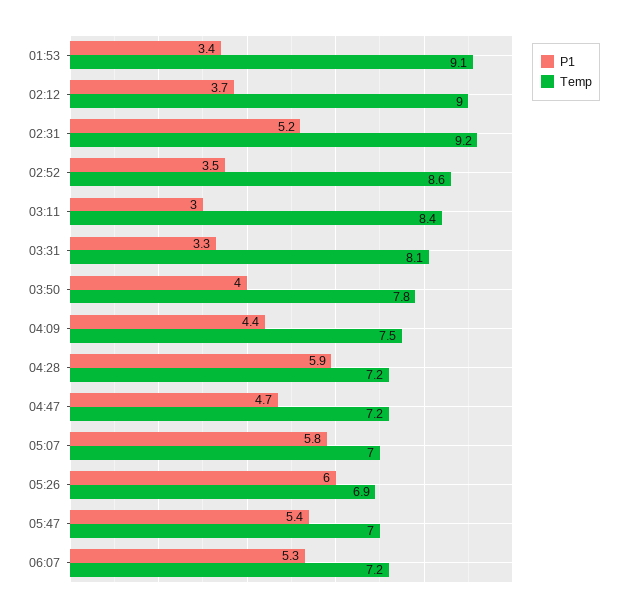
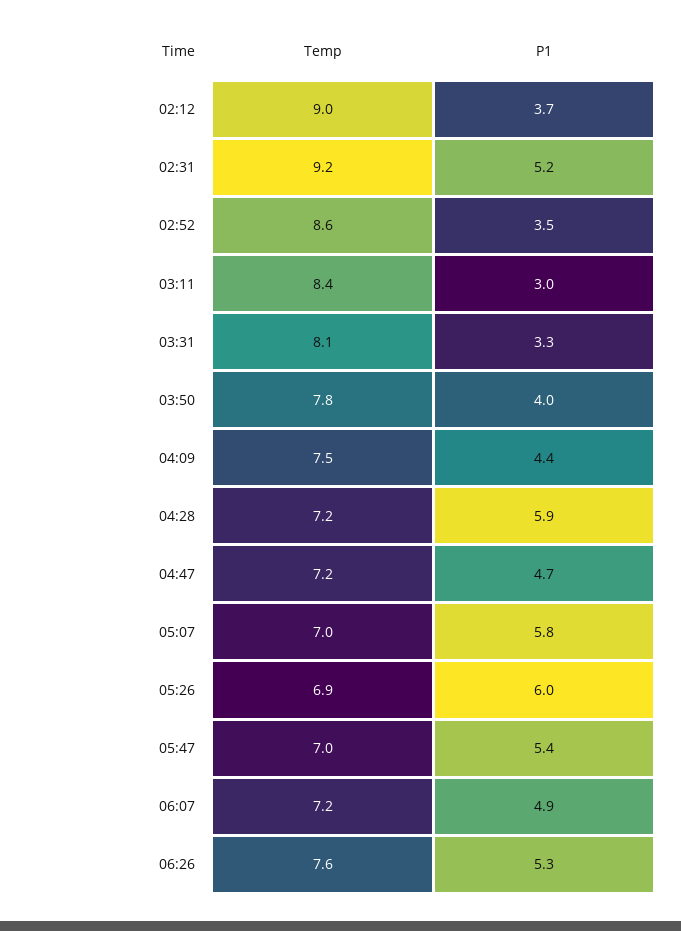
P1, 01:53: 3.4 -> none
Temp, 01:53: 9.1 -> none
P1, 06:07: 5.3 -> 4.9
Temp, 06:26: none -> 7.6
P1, 06:26: none -> 5.3

